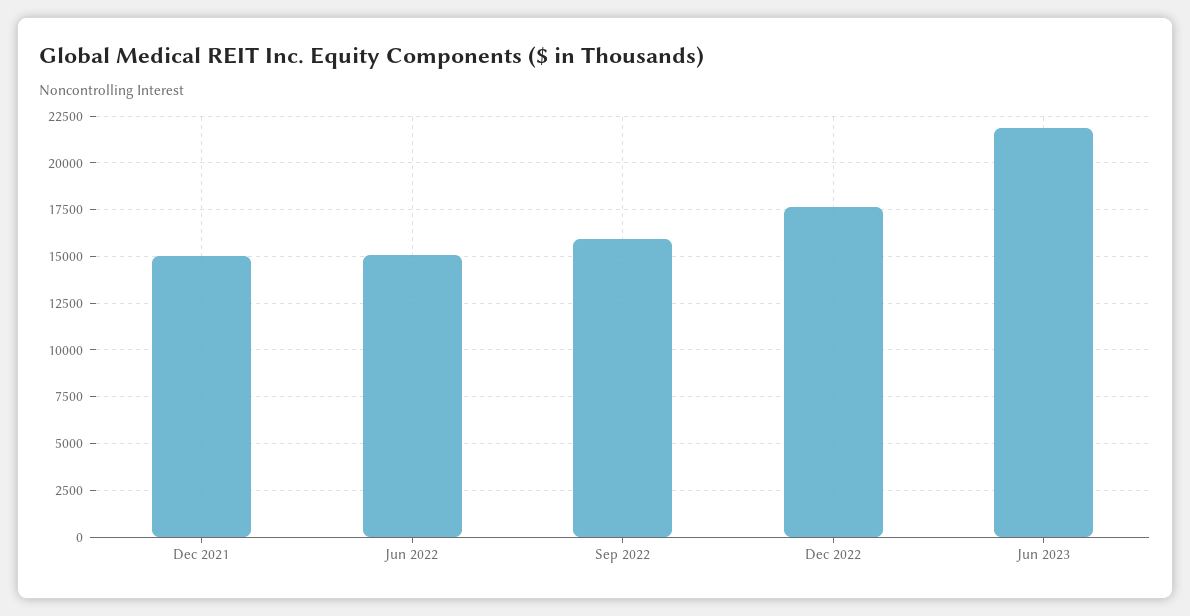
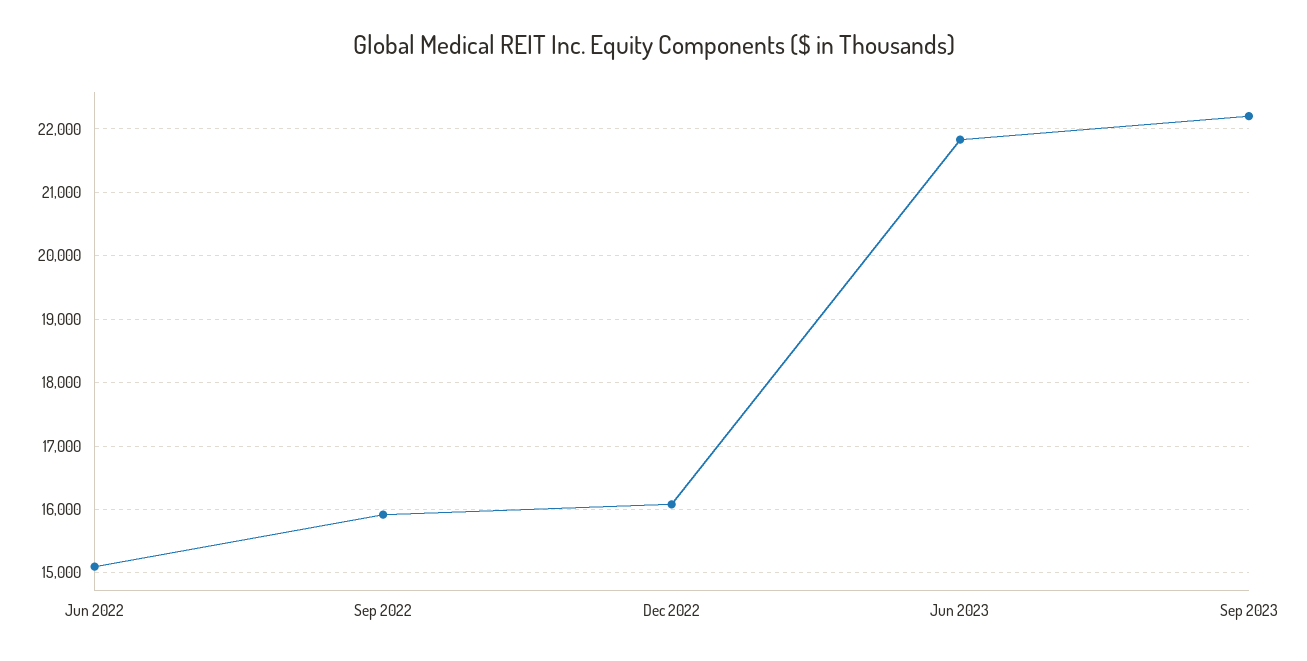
Dec 2021: 15000 -> none
Dec 2022: 17500 -> 16100
Sep 2023: none -> 22200

